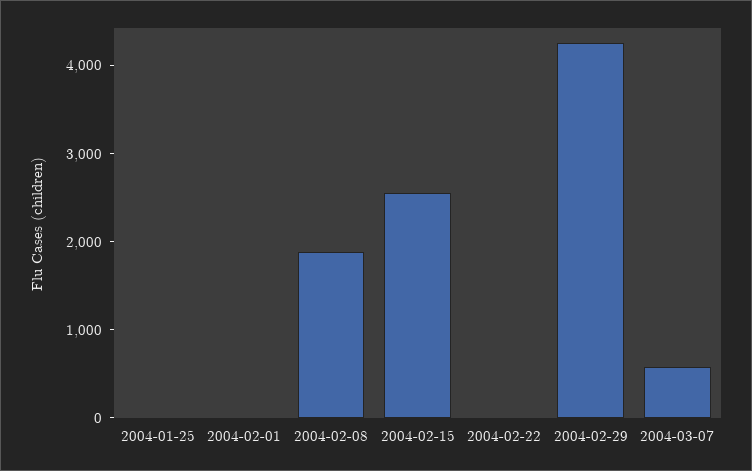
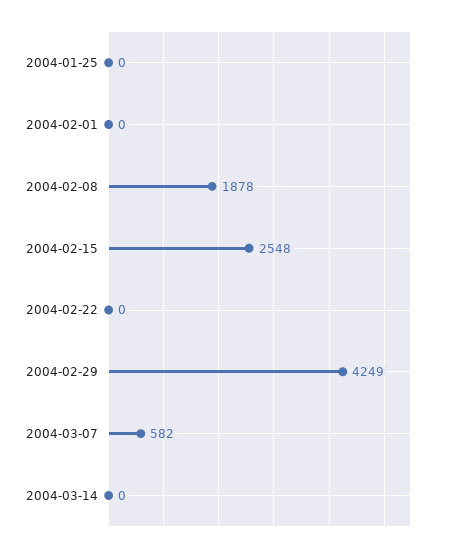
2004-03-14: none -> 0

